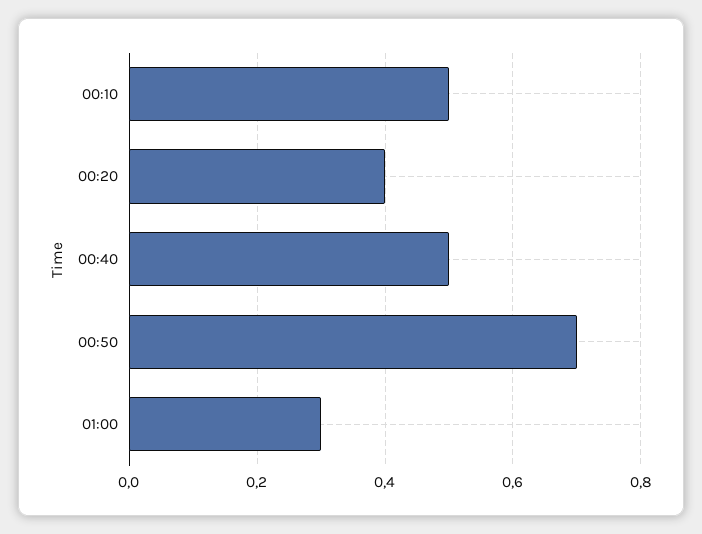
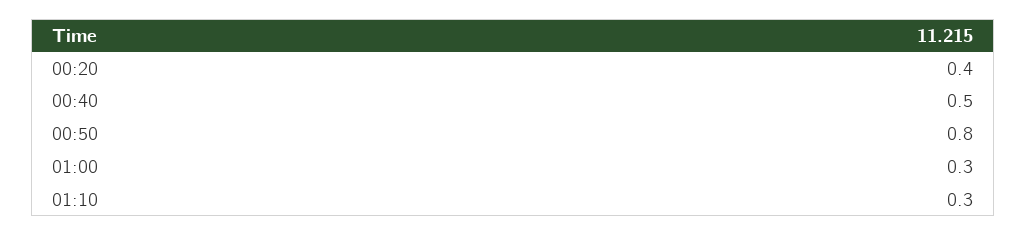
00:10: 0.5 -> none
00:50: 0.7 -> 0.8
01:10: none -> 0.3

